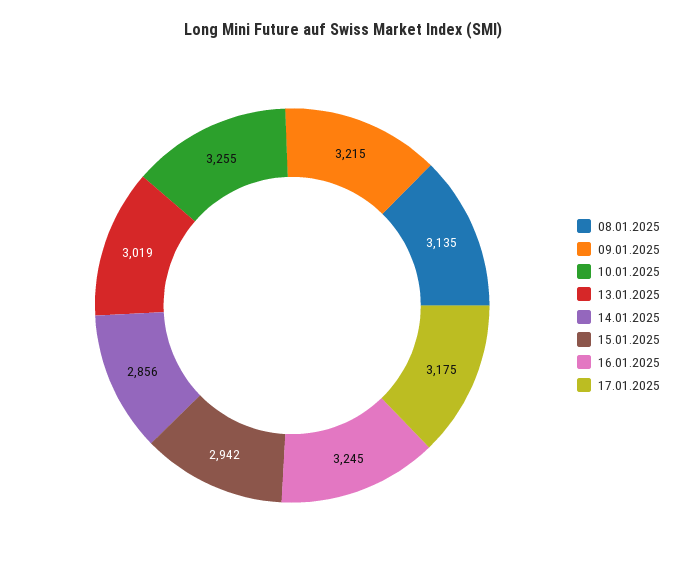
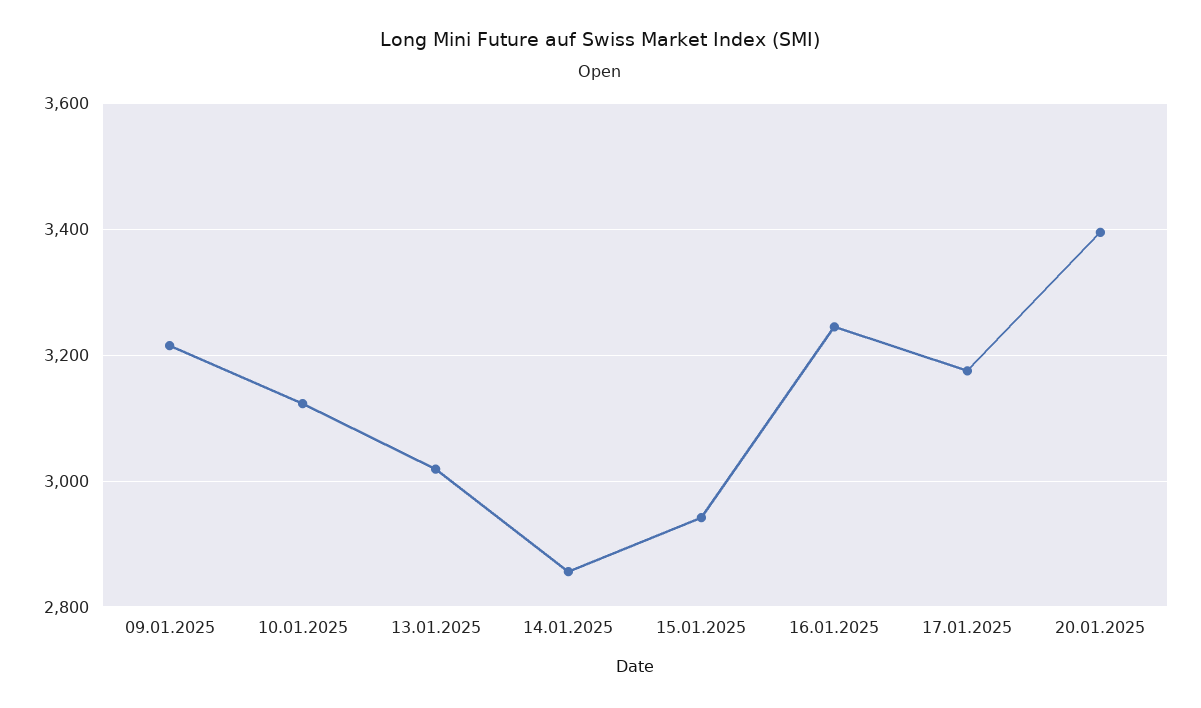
08.01.2025: 3135 -> none
10.01.2025: 3255 -> 3120
20.01.2025: none -> 3400

